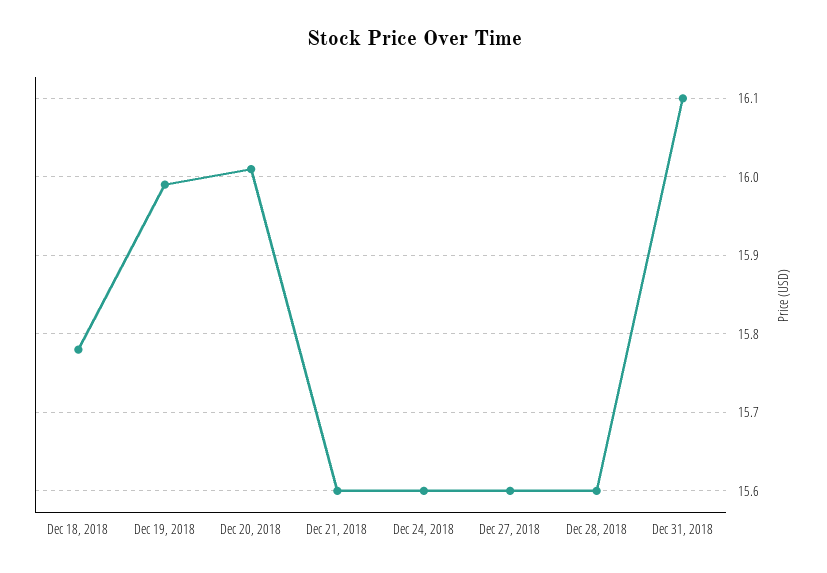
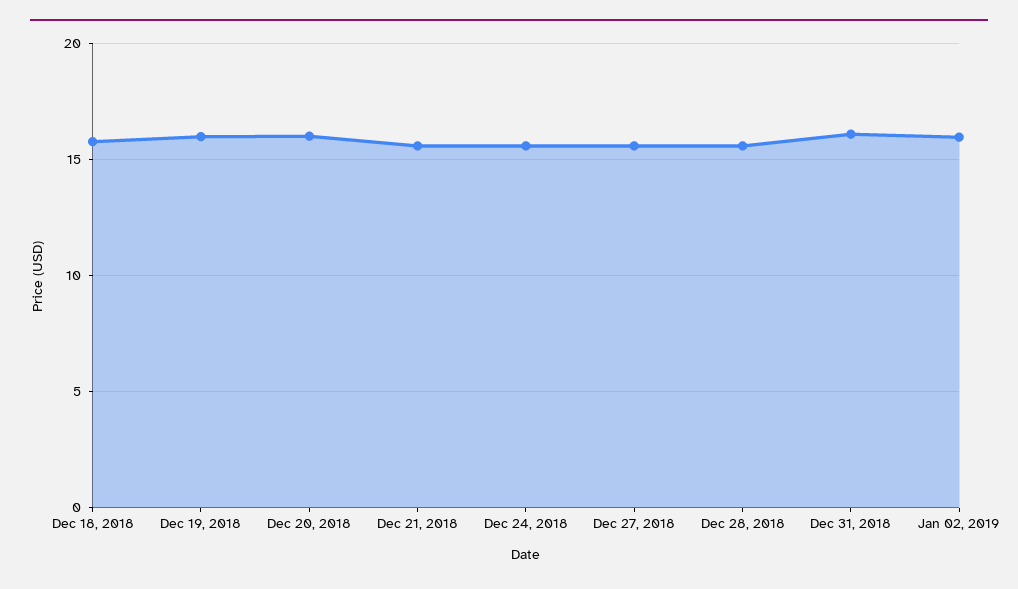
Jan 02, 2019: none -> 16

